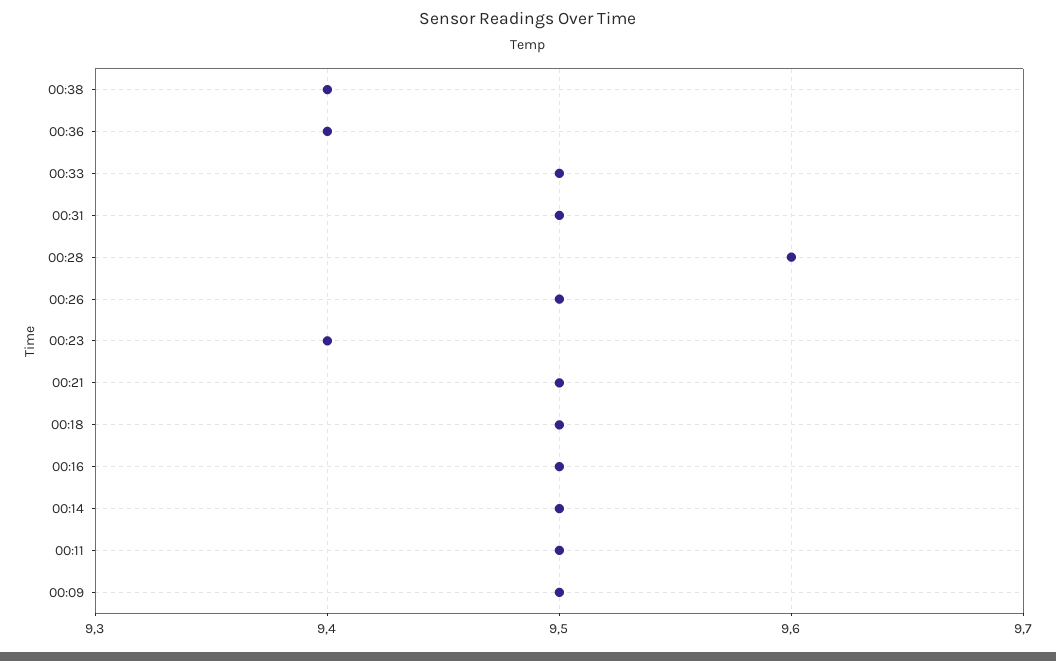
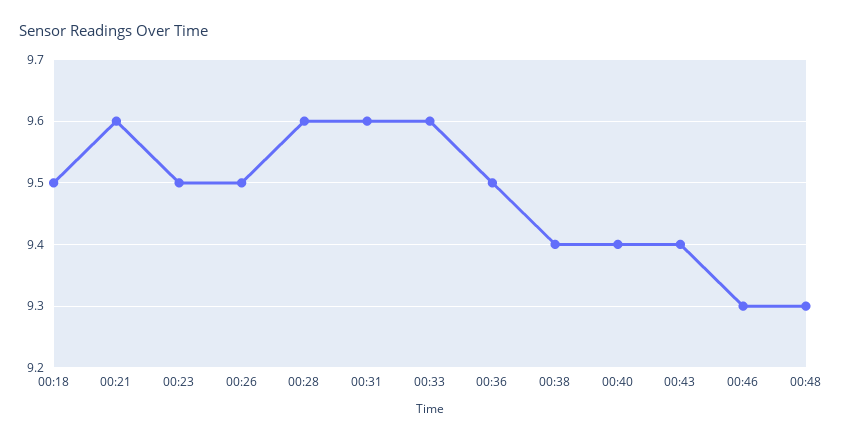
00:36: 9.4 -> 9.5
00:33: 9.5 -> 9.6
00:31: 9.5 -> 9.6
00:23: 9.4 -> 9.5
00:21: 9.5 -> 9.6
00:16: 9.5 -> none
00:14: 9.5 -> none
00:11: 9.5 -> none
00:09: 9.5 -> none
00:40: none -> 9.4
00:43: none -> 9.4
00:46: none -> 9.3
00:48: none -> 9.3

